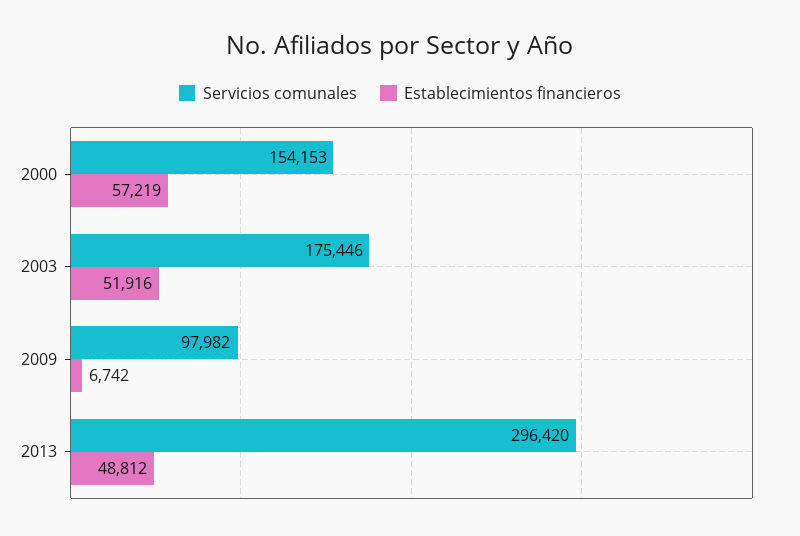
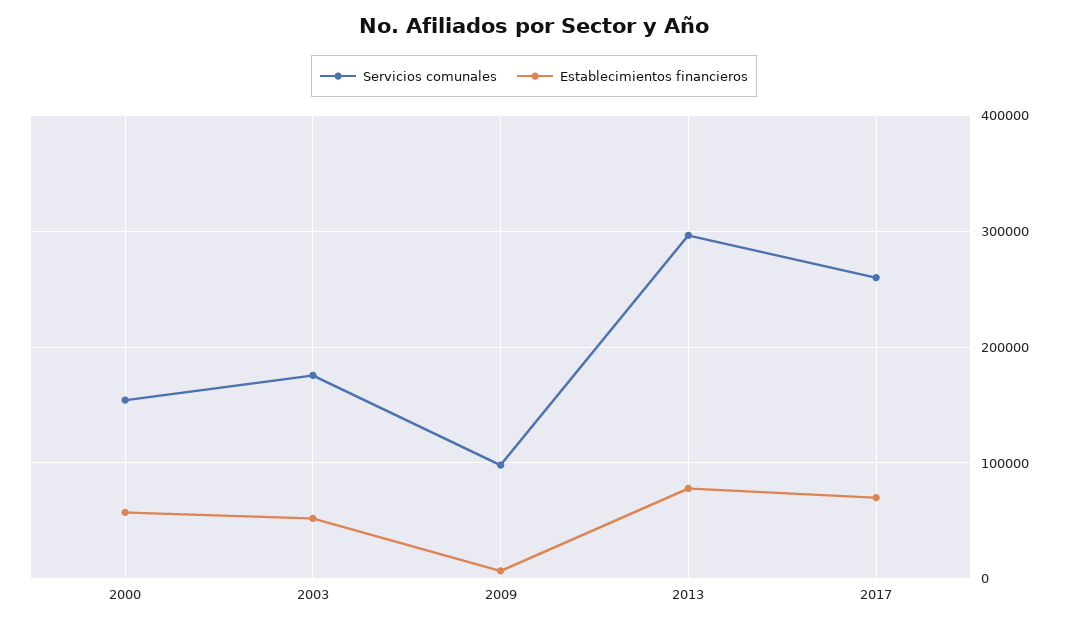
Establecimientos financieros, 2013: 48812 -> 80000
Servicios comunales, 2017: none -> 260000
Establecimientos financieros, 2017: none -> 70000

